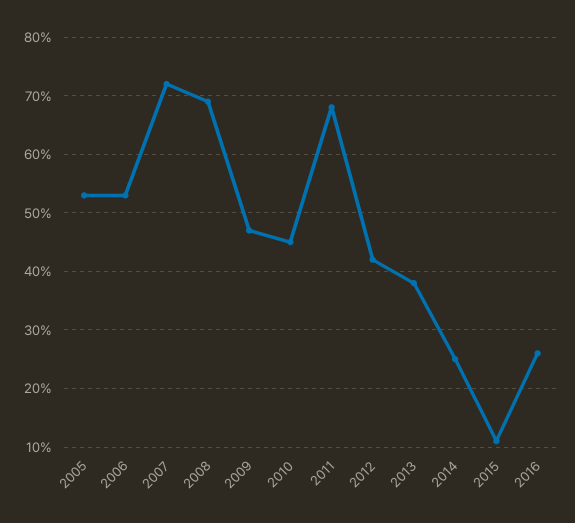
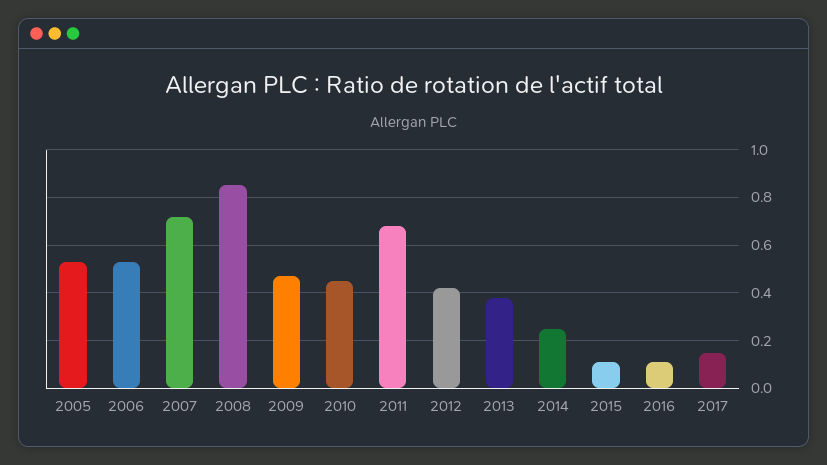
2008: 0.7 -> 0.85
2016: 0.25 -> 0.1
2017: none -> 0.15

